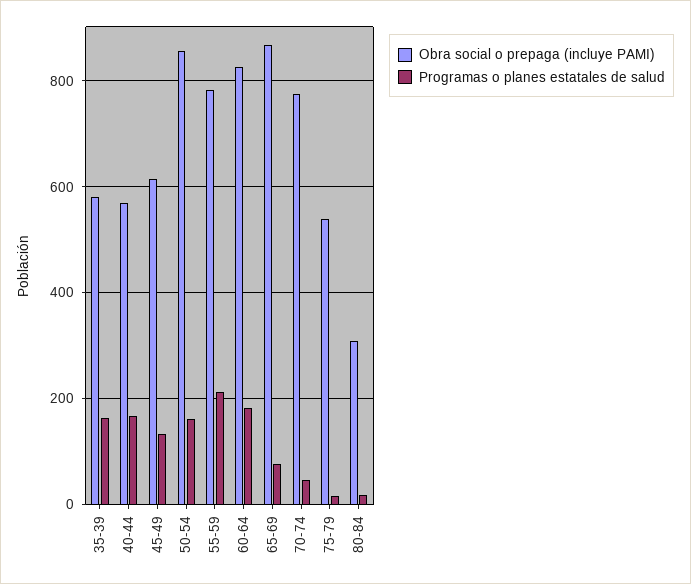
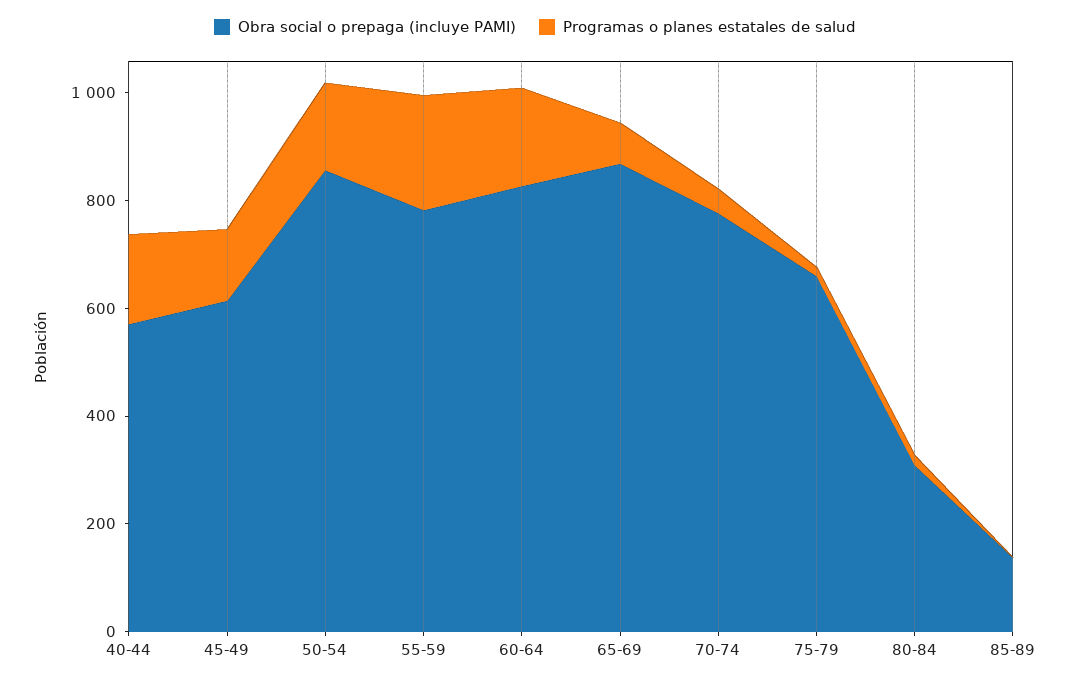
Obra social o prepaga (incluye PAMI), 35-39: 580 -> none
Programas o planes estatales de salud, 35-39: 160 -> none
Obra social o prepaga (incluye PAMI), 75-79: 540 -> 650
Obra social o prepaga (incluye PAMI), 85-89: none -> 150
Programas o planes estatales de salud, 85-89: none -> 0

